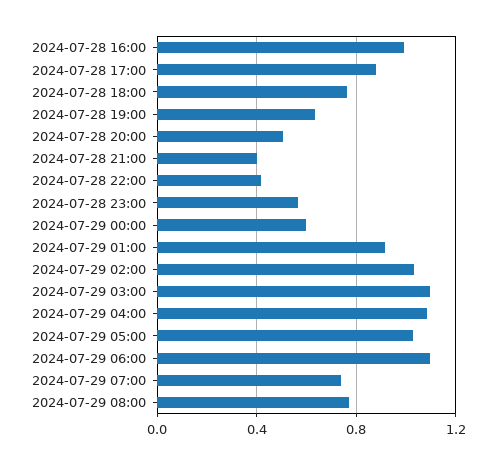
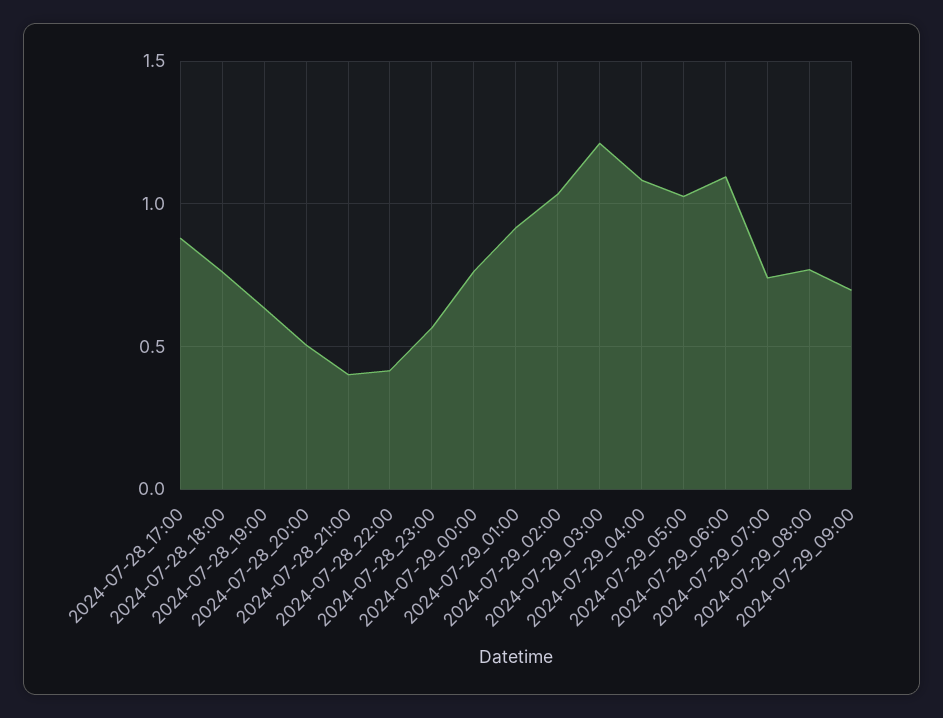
2024-07-28 16:00: 1 -> none
2024-07-29 00:00: 0.6 -> 0.75
2024-07-29 03:00: 1.1 -> 1.2
2024-07-29_09:00: none -> 0.7

